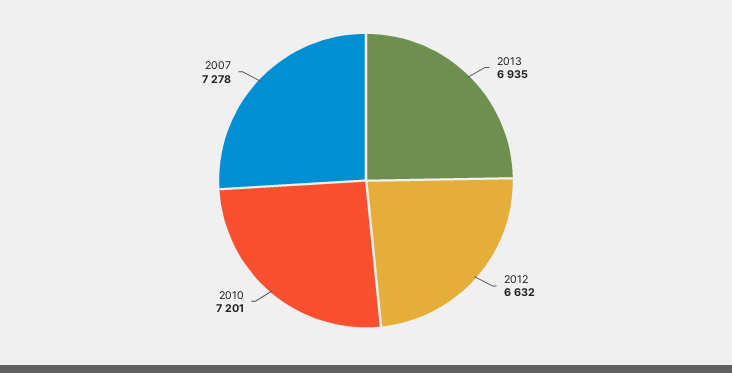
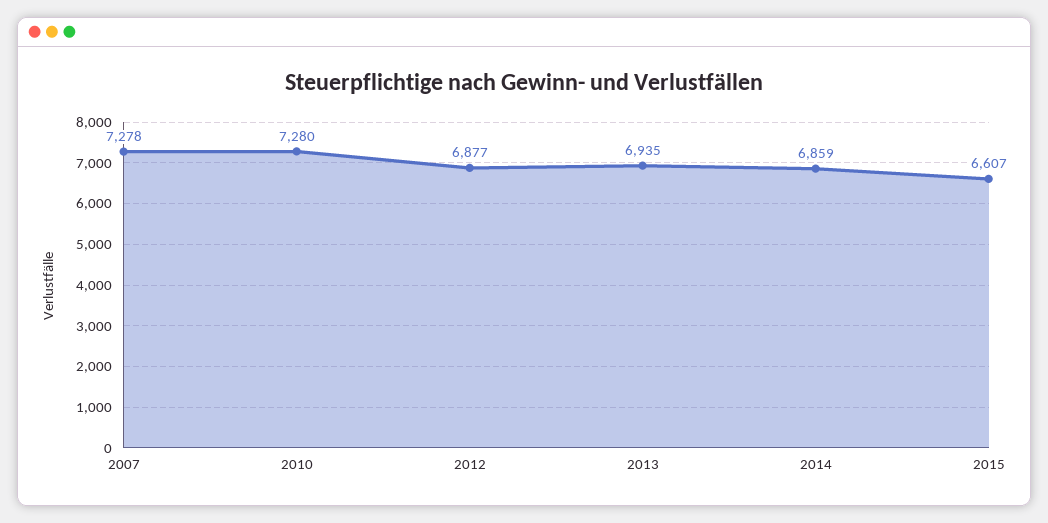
2012: 6632 -> 6877
2010: 7201 -> 7280
2014: none -> 6859
2015: none -> 6607

